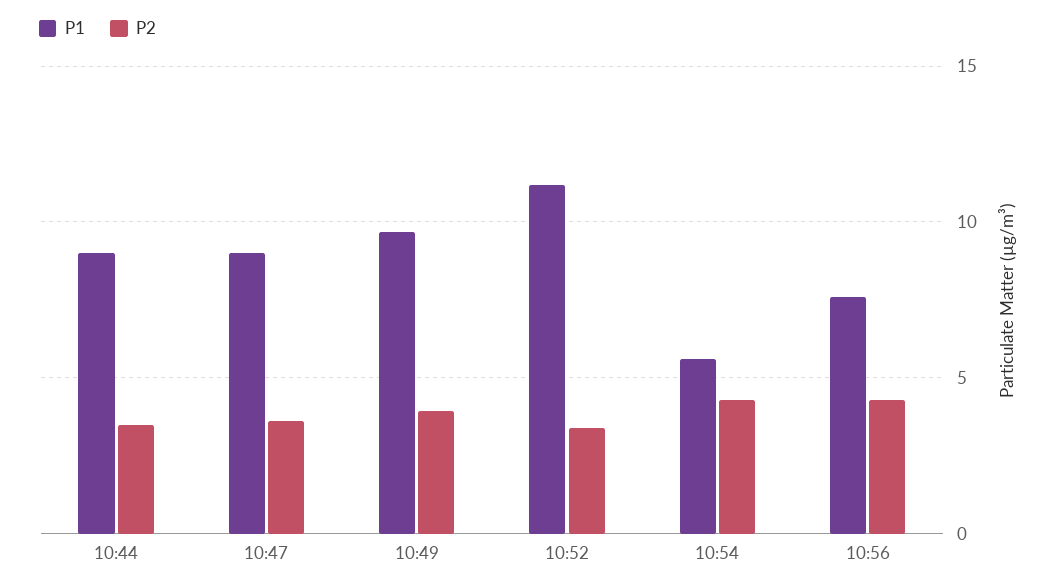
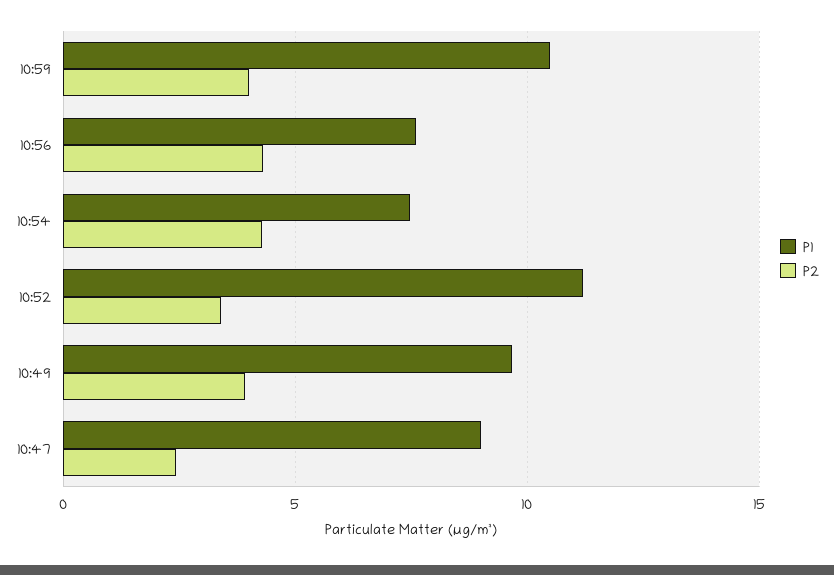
P1, 10:44: 9 -> none
P2, 10:44: 3.5 -> none
P2, 10:47: 3.5 -> 2.5
P1, 10:54: 5.5 -> 7.5
P1, 10:59: none -> 10.5
P2, 10:59: none -> 4

